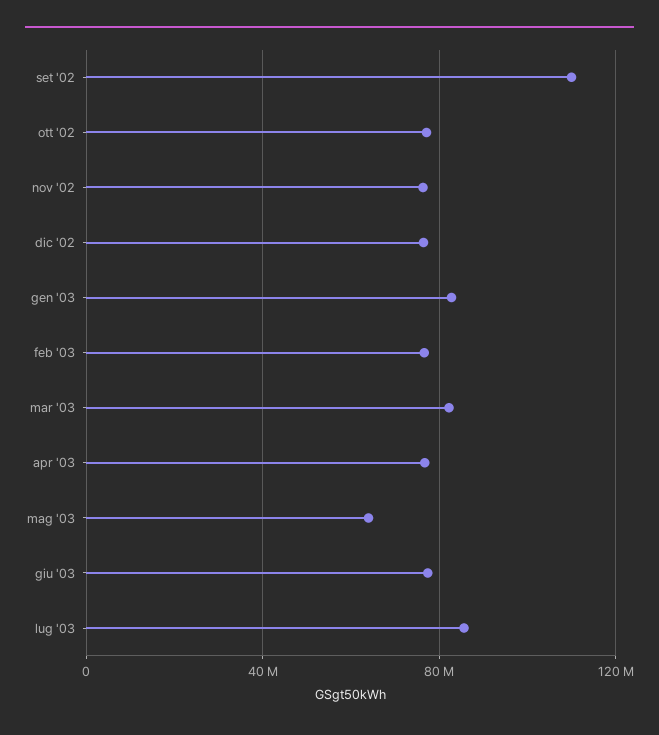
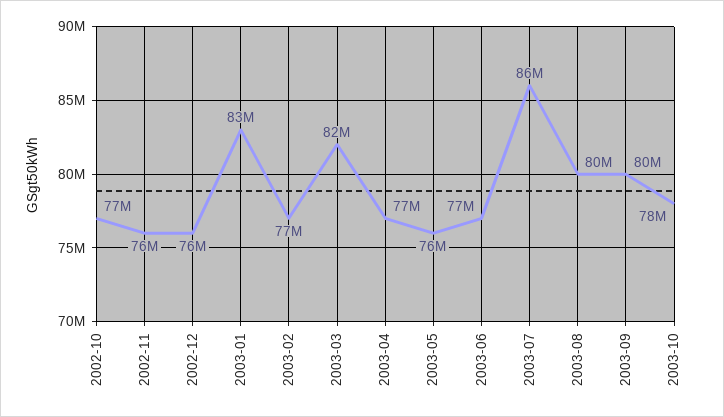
set '02: 110000000 -> none
mag '03: 65000000 -> 76000000
2003-08: none -> 80000000
2003-09: none -> 80000000
2003-10: none -> 78000000

